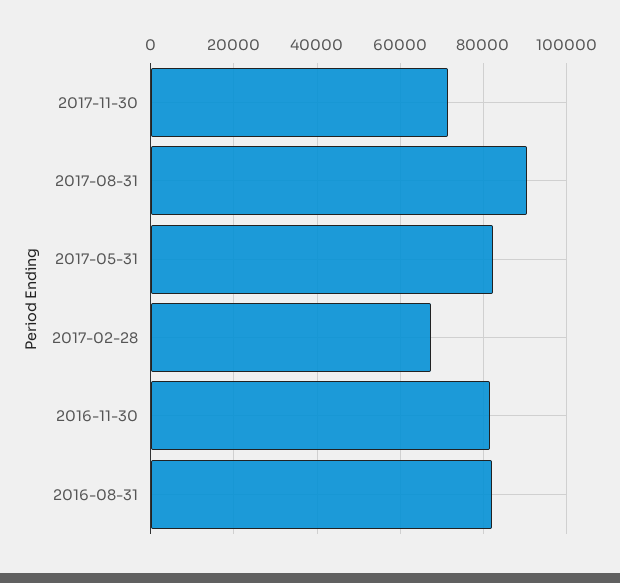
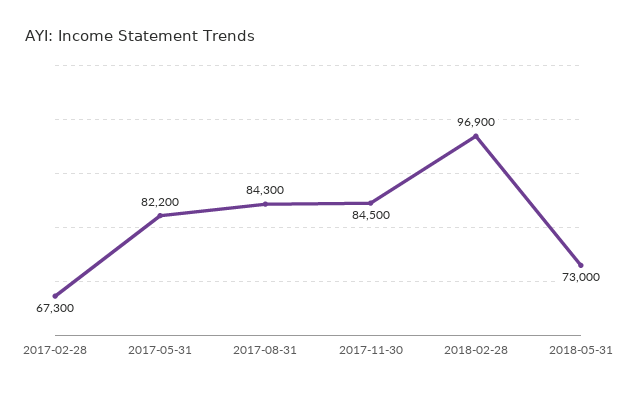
2017-11-30: 72000 -> 84500
2017-08-31: 90000 -> 84300
2016-11-30: 82000 -> none
2016-08-31: 82000 -> none
2018-02-28: none -> 96900
2018-05-31: none -> 73000

